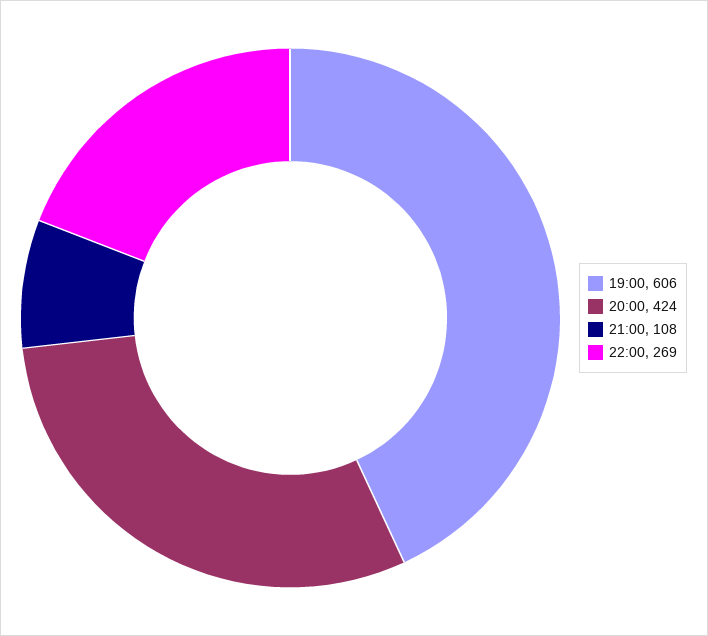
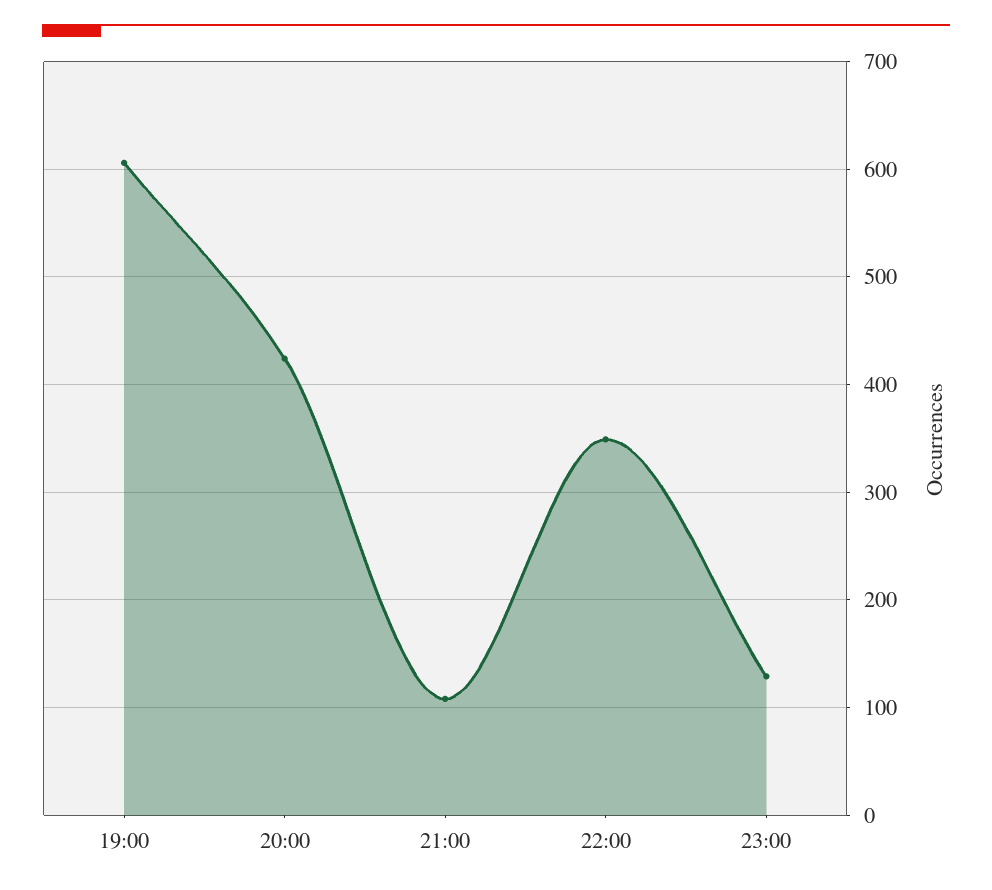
22:00: 269 -> 350
23:00: none -> 130

